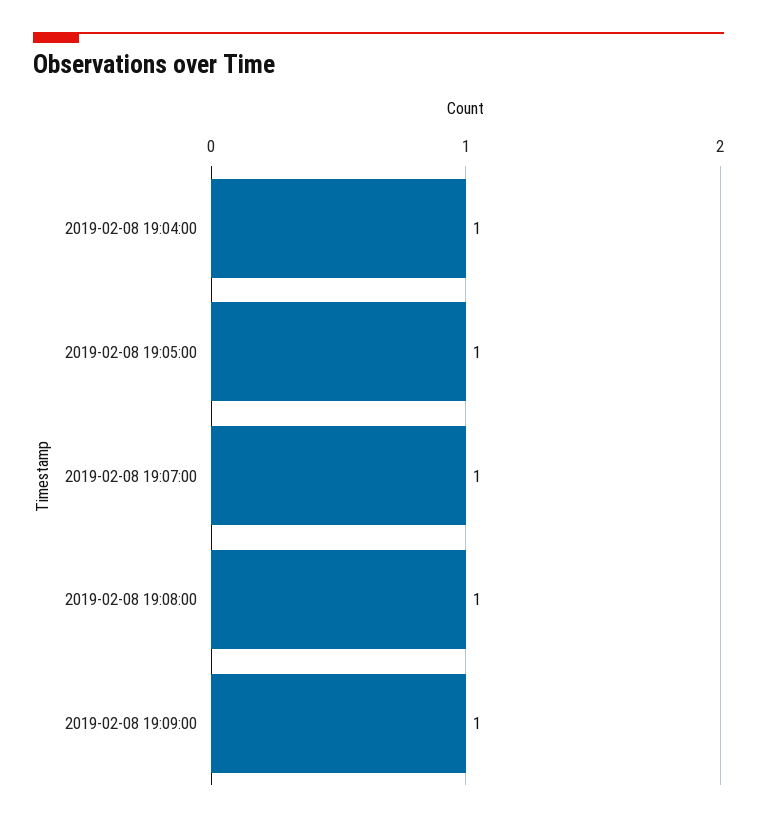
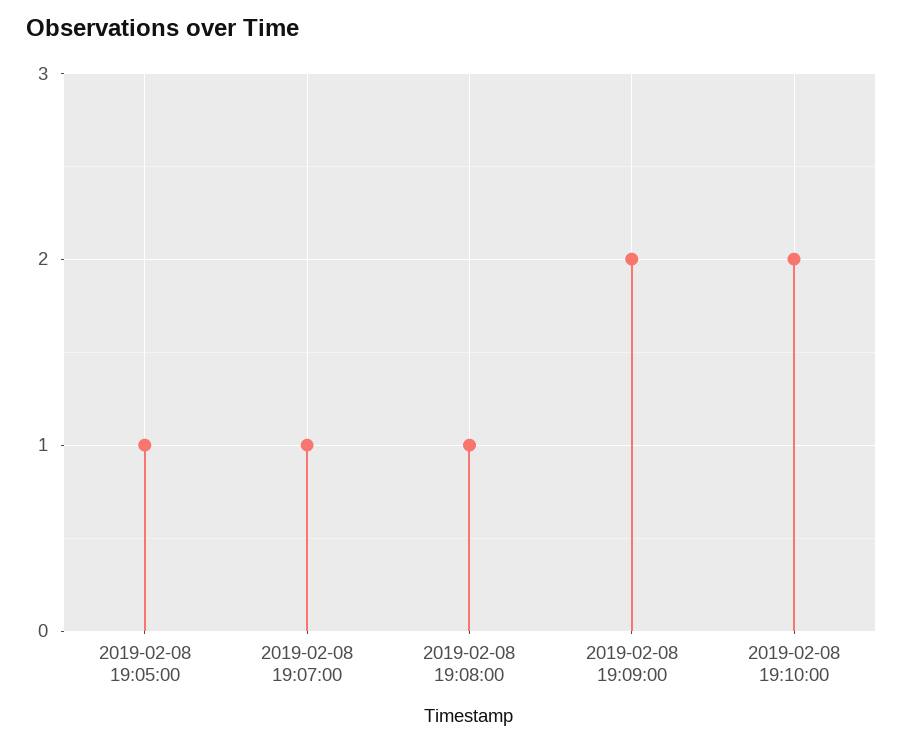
2019-02-08 19:04:00: 1 -> none
2019-02-08 19:09:00: 1 -> 2
2019-02-08 19:10:00: none -> 2

